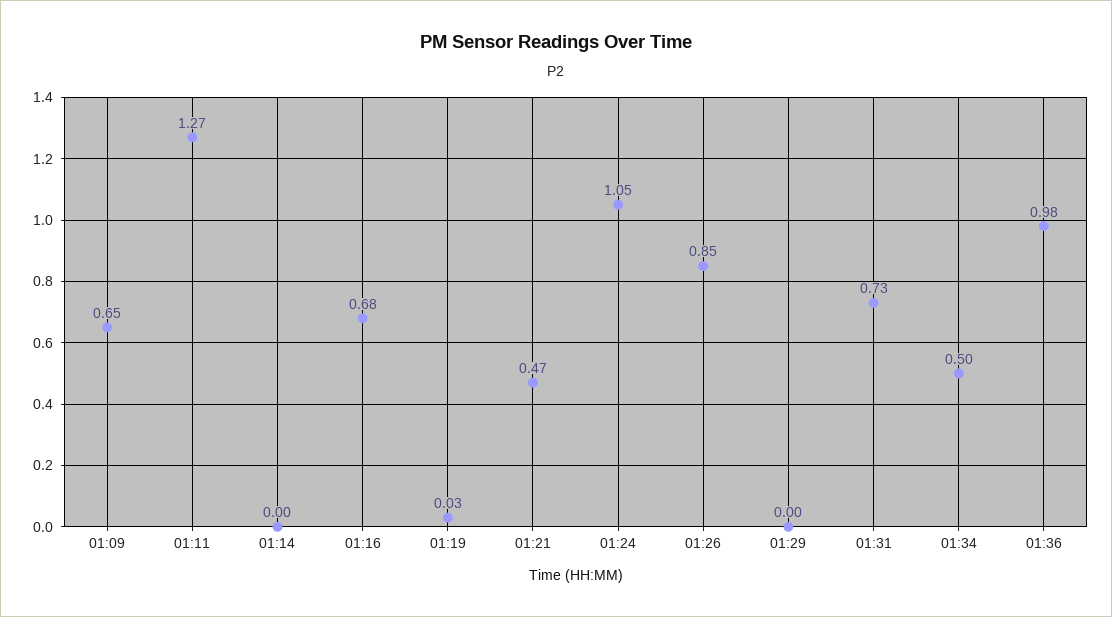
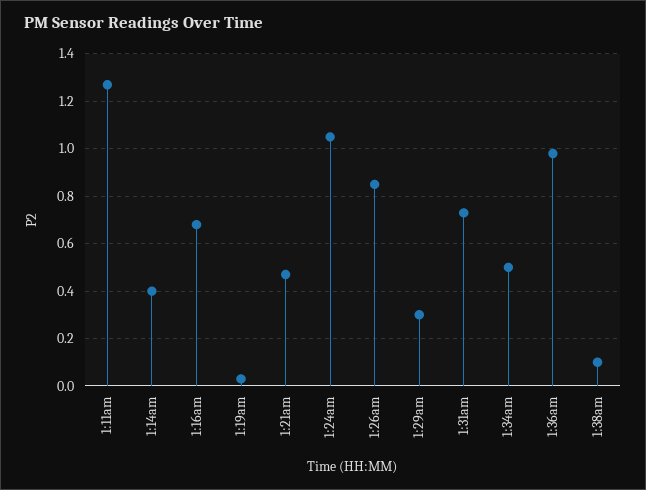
01:09: 0.65 -> none
01:14: 0 -> 0.4
01:29: 0 -> 0.3
1:38am: none -> 0.1

